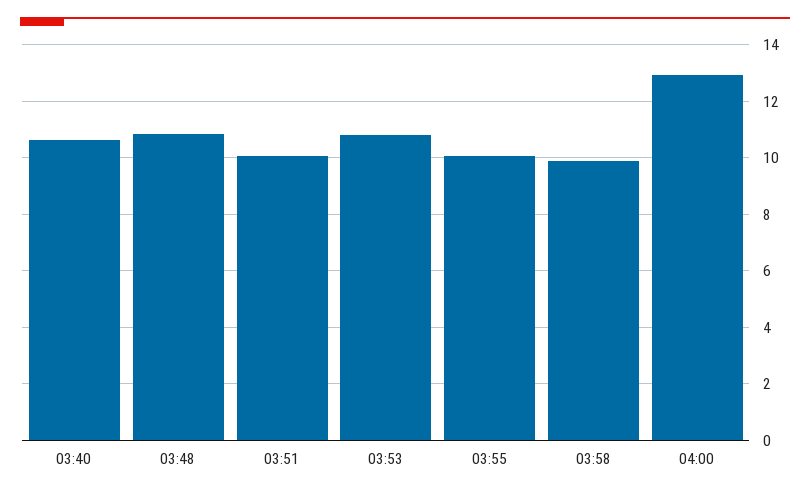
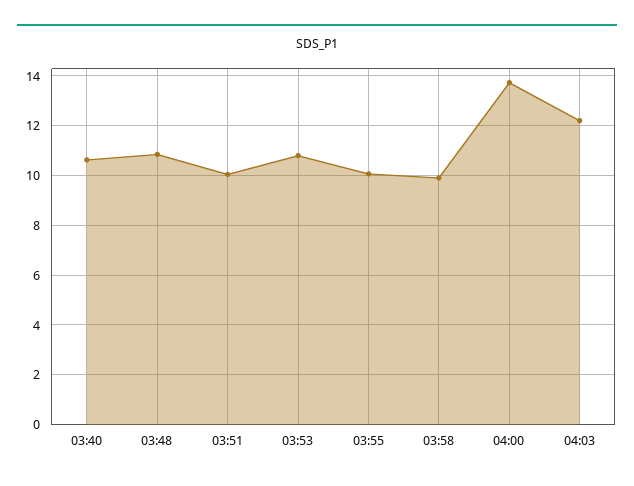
04:00: 13 -> 13.75
04:03: none -> 12.25

